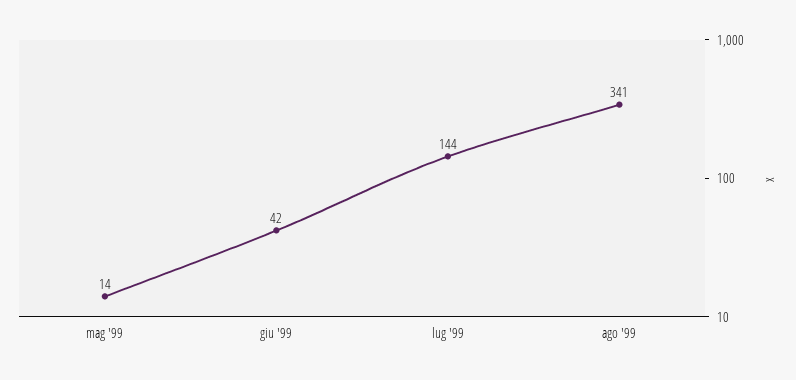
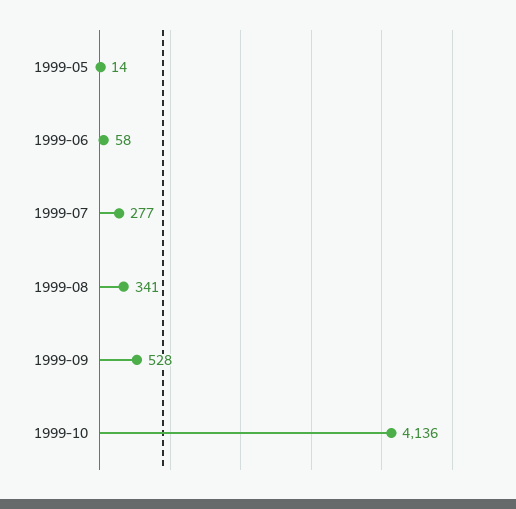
giu '99: 42 -> 58
lug '99: 144 -> 277
1999-09: none -> 528
1999-10: none -> 4136

